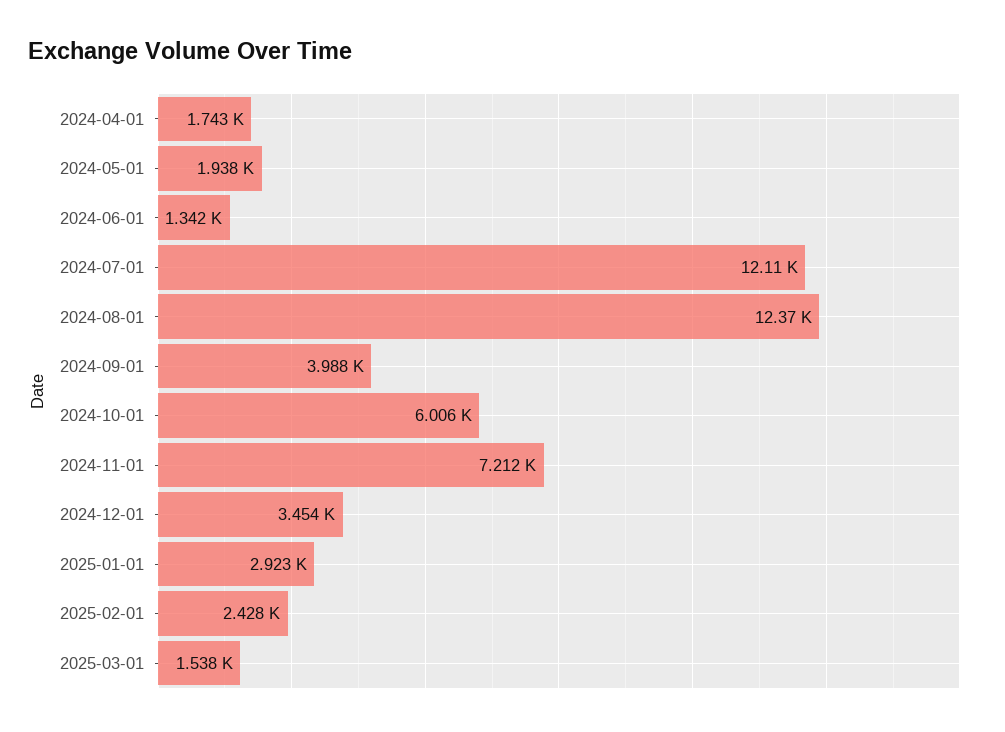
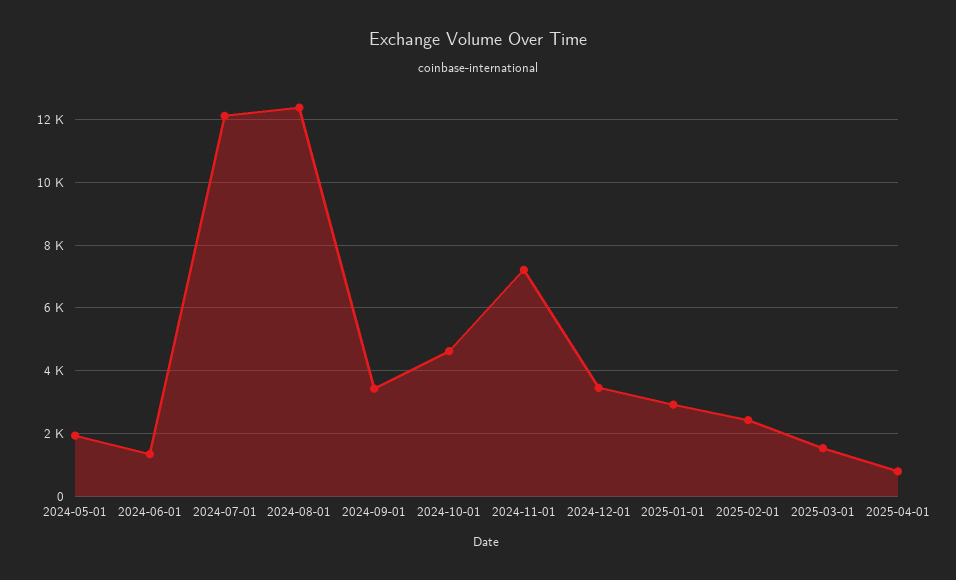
2024-04-01: 1743 -> none
2024-09-01: 3988 -> 3400
2024-10-01: 6006 -> 4600
2025-04-01: none -> 800

